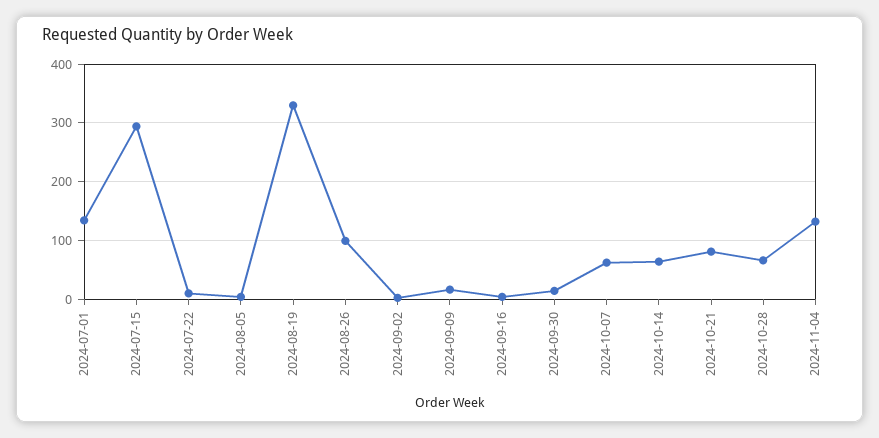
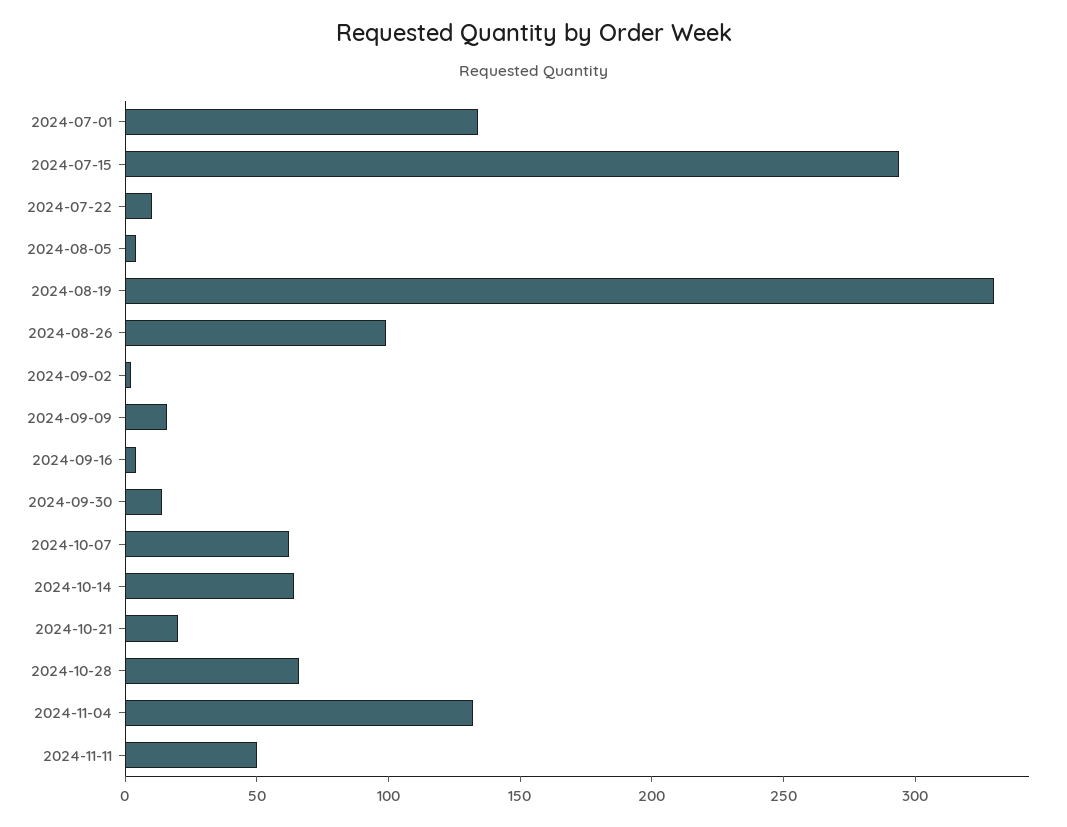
2024-10-21: 80 -> 20
2024-11-11: none -> 50

